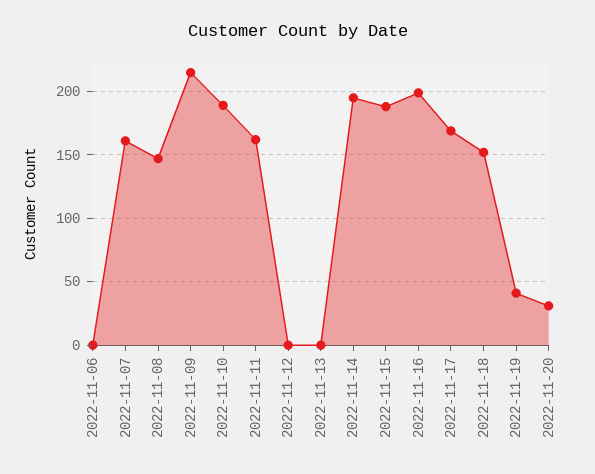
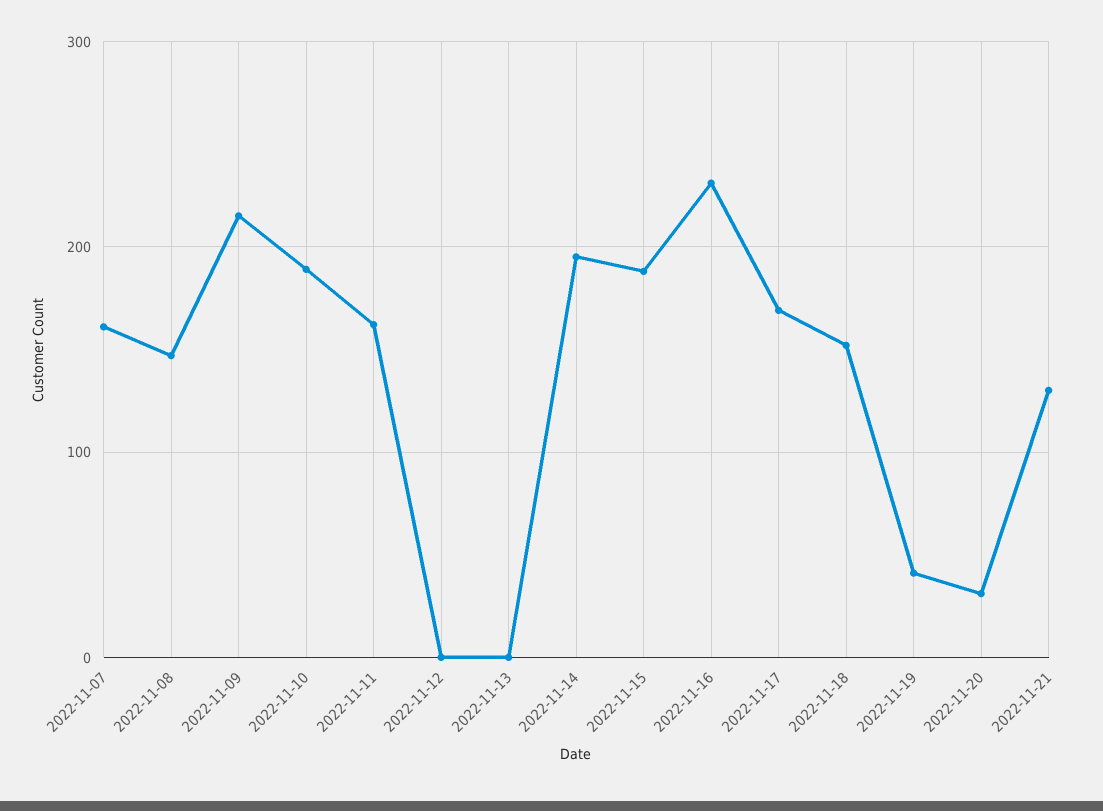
2022-11-06: 0 -> none
2022-11-16: 200 -> 230
2022-11-21: none -> 130

